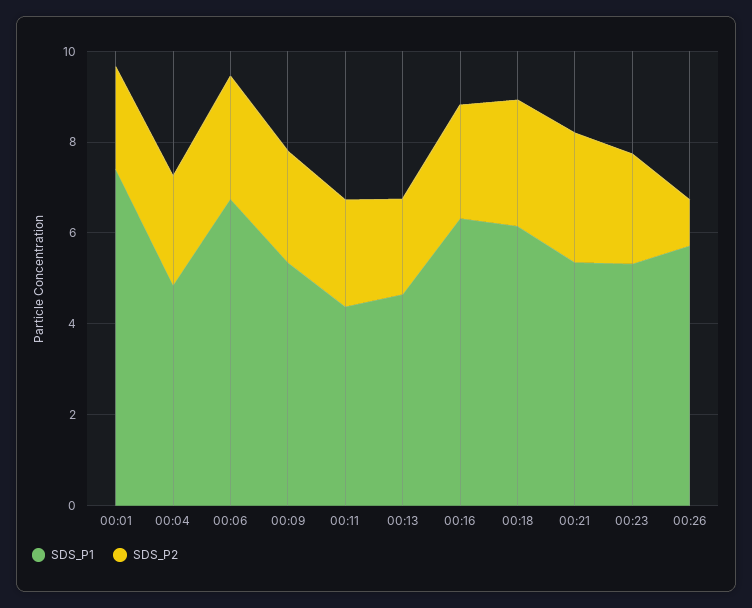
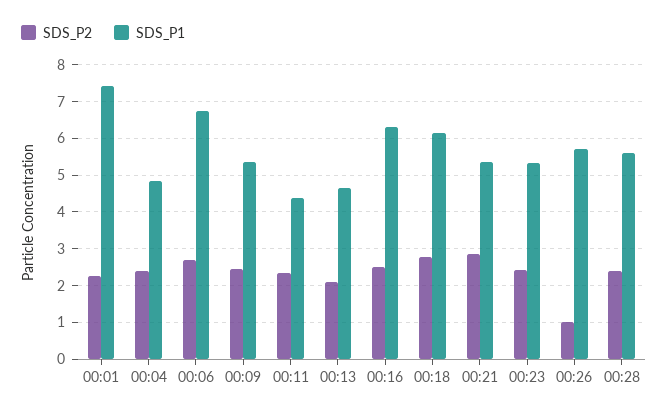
SDS_P2, 00:28: none -> 2.4
SDS_P1, 00:28: none -> 5.6

